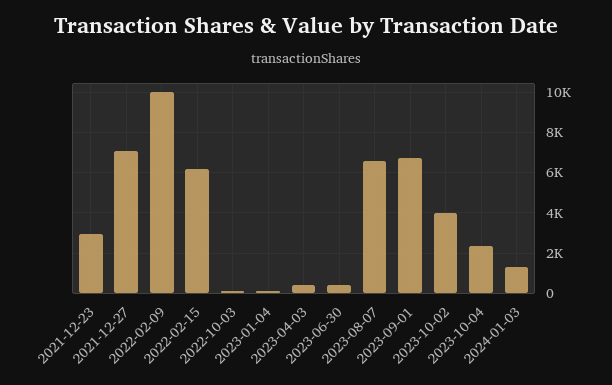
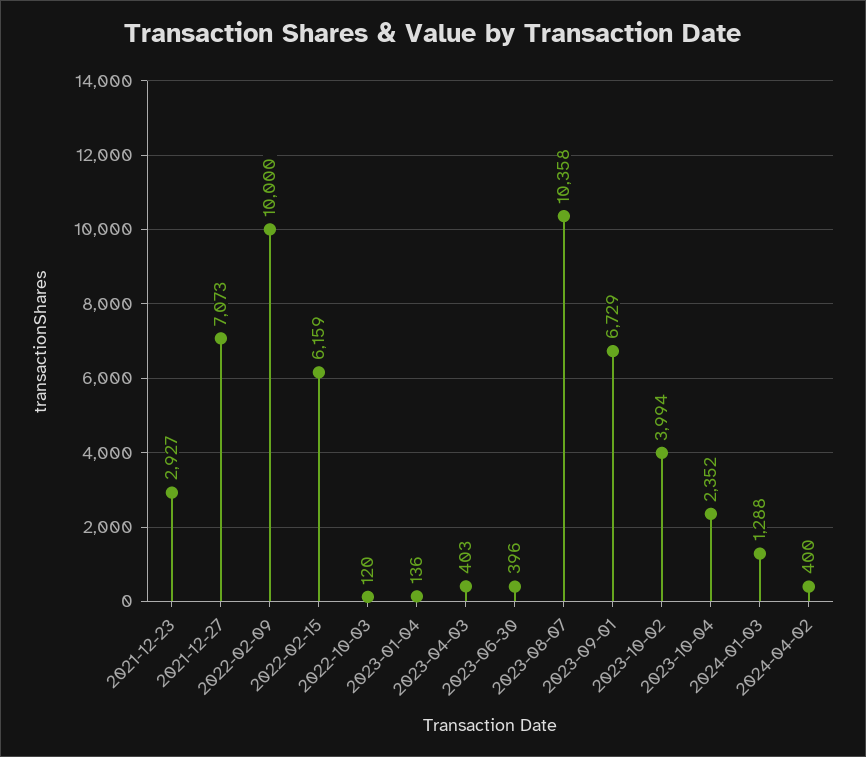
2023-08-07: 6500 -> 10358
2024-04-02: none -> 400

